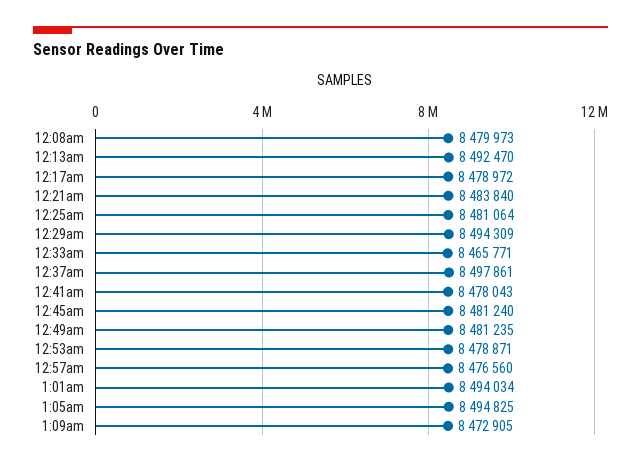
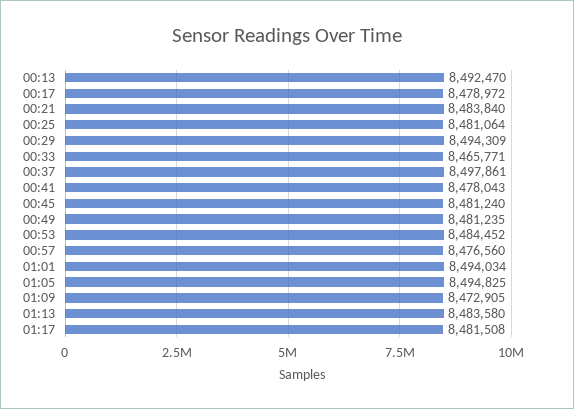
12:08am: 8479973 -> none
12:53am: 8478871 -> 8484452
01:13: none -> 8483580
01:17: none -> 8481508

